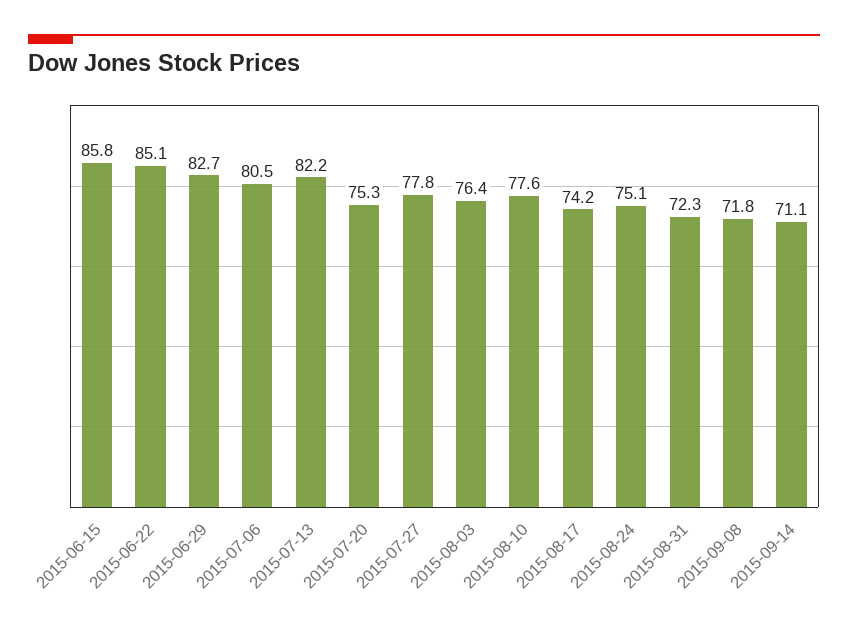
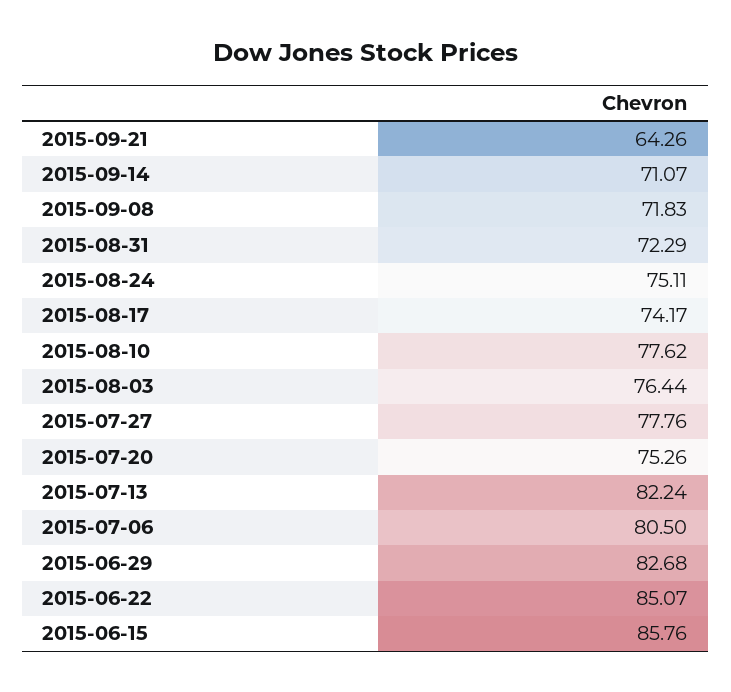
2015-09-21: none -> 64.26

